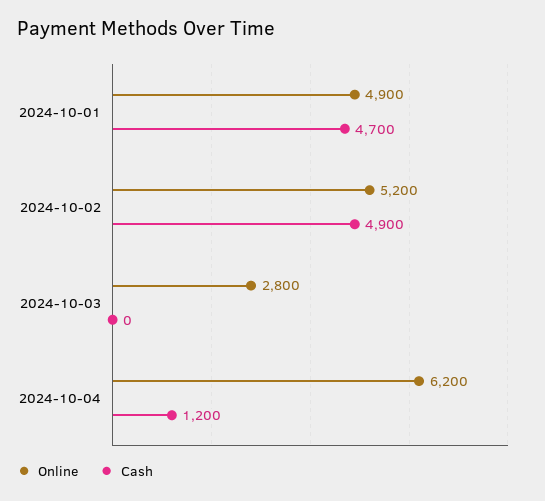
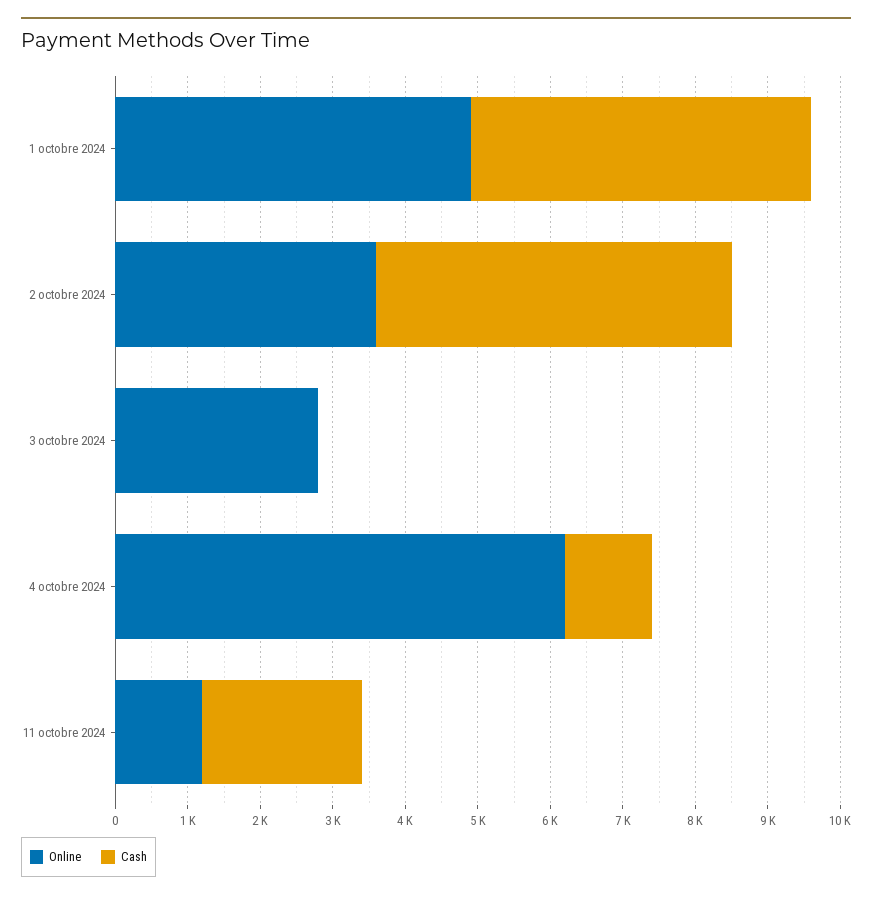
Online, 2024-10-02: 5200 -> 3600
Online, 11 octobre 2024: none -> 1200
Cash, 11 octobre 2024: none -> 2200

